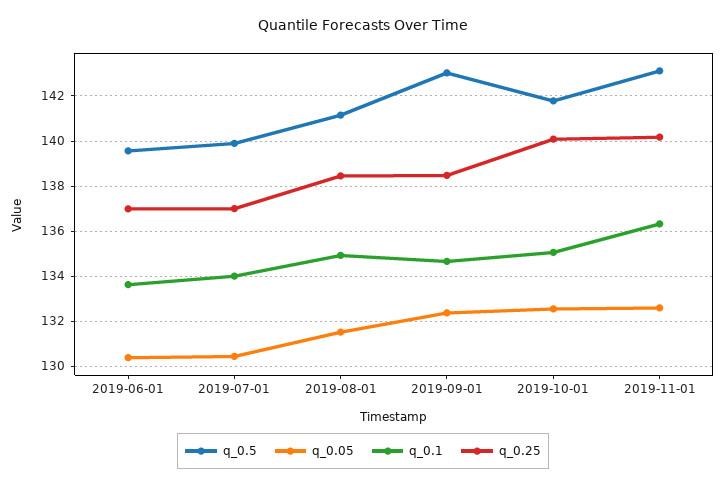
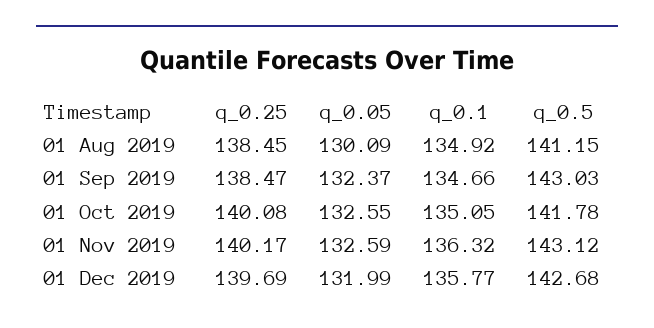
q_0.5, 2019-06-01: 139.5 -> none
q_0.05, 2019-06-01: 130.5 -> none
q_0.1, 2019-06-01: 133.5 -> none
q_0.25, 2019-06-01: 137 -> none
q_0.5, 2019-07-01: 140 -> none
q_0.05, 2019-07-01: 130.5 -> none
q_0.1, 2019-07-01: 134 -> none
q_0.25, 2019-07-01: 137 -> none
q_0.05, 2019-08-01: 131.5 -> 130.09
q_0.25, 01 Dec 2019: none -> 139.69
q_0.05, 01 Dec 2019: none -> 131.99
q_0.1, 01 Dec 2019: none -> 135.77
q_0.5, 01 Dec 2019: none -> 142.68

